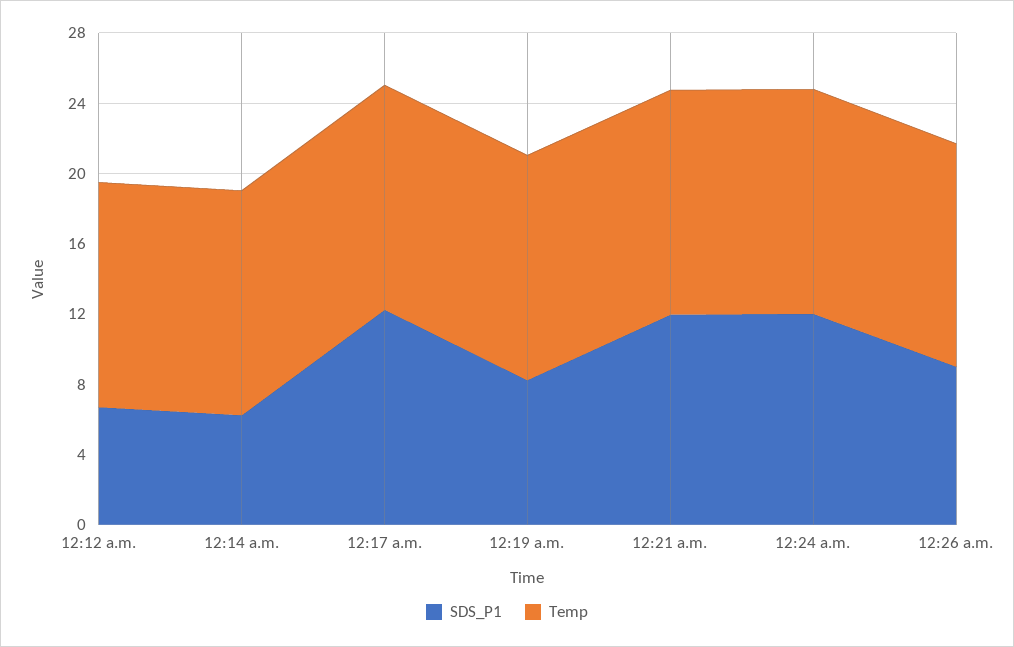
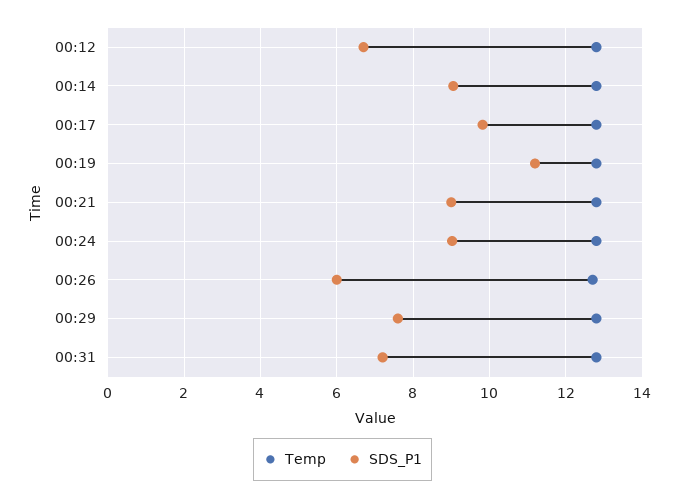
SDS_P1, 12:14 a.m.: 6 -> 9
SDS_P1, 12:17 a.m.: 12 -> 9.8
SDS_P1, 12:19 a.m.: 8 -> 11.2
SDS_P1, 12:21 a.m.: 12 -> 9
SDS_P1, 12:24 a.m.: 12 -> 9
SDS_P1, 12:26 a.m.: 9 -> 6
Temp, 00:29: none -> 12.8
SDS_P1, 00:29: none -> 7.6
Temp, 00:31: none -> 12.8
SDS_P1, 00:31: none -> 7.2

